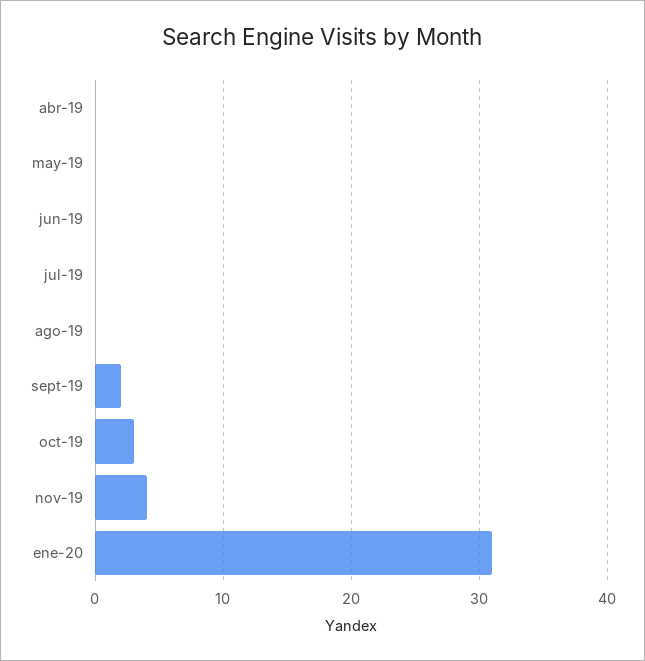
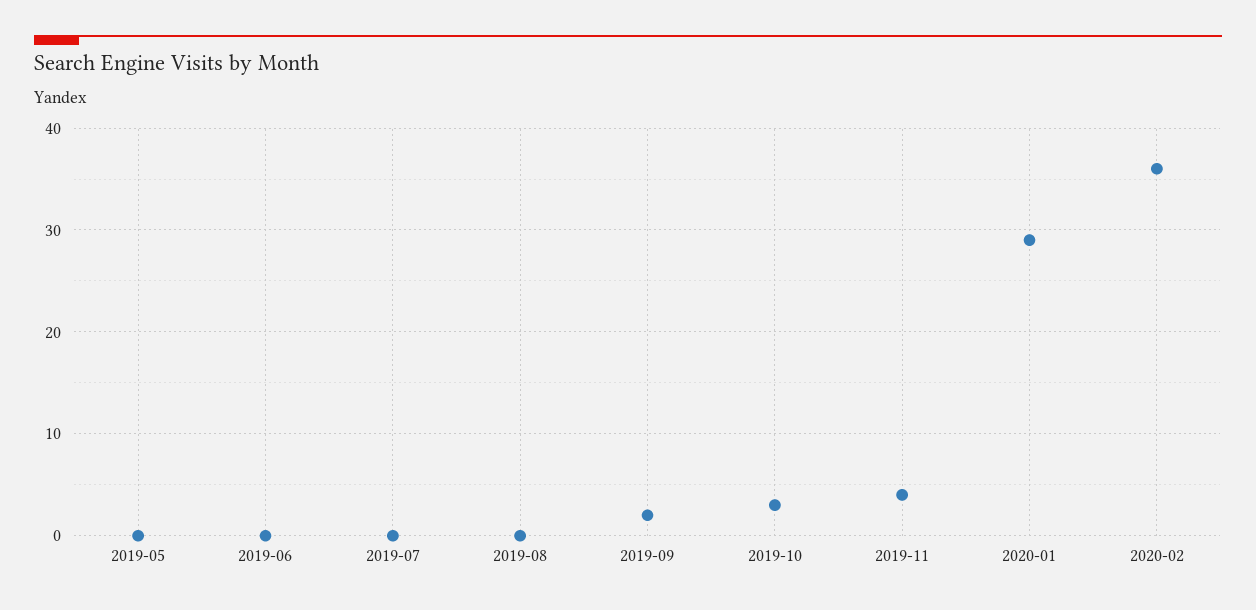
abr-19: 0 -> none
ene-20: 31 -> 29
2020-02: none -> 36

